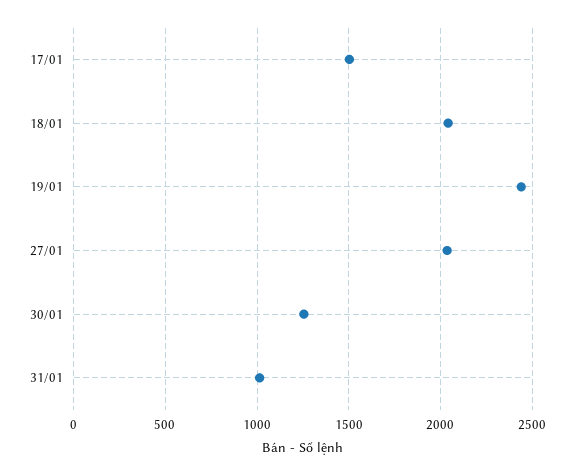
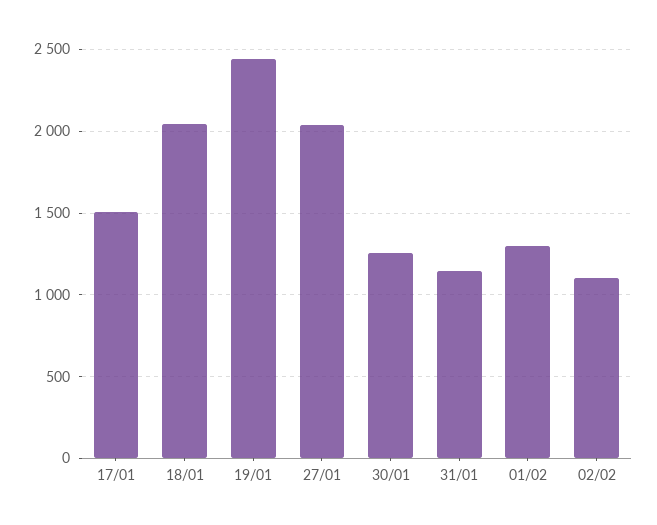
31/01: 1000 -> 1150
01/02: none -> 1300
02/02: none -> 1100

